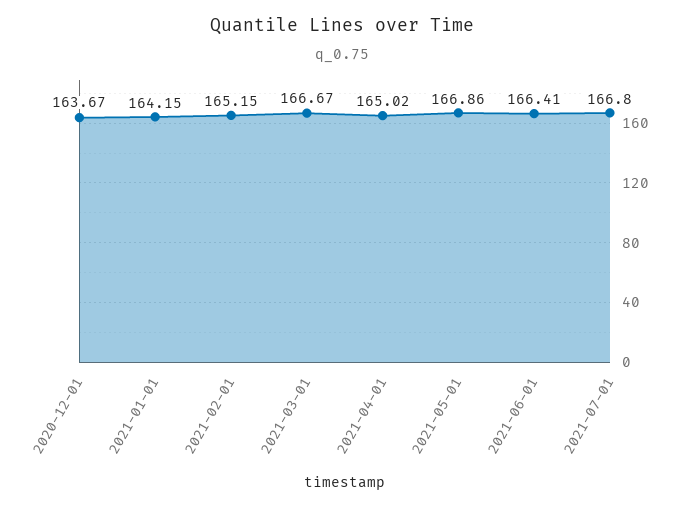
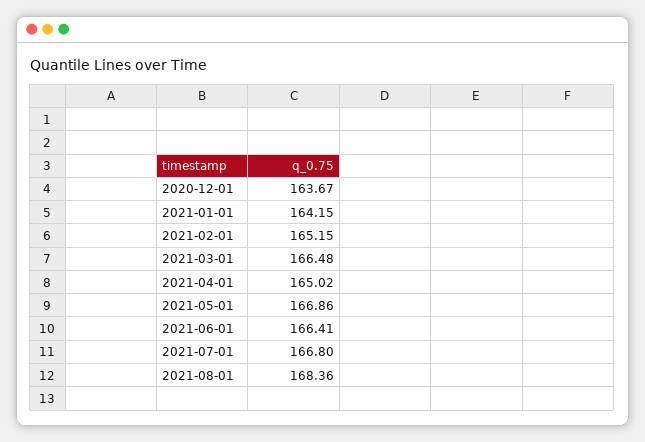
2021-03-01: 166.67 -> 166.48
2021-08-01: none -> 168.36

